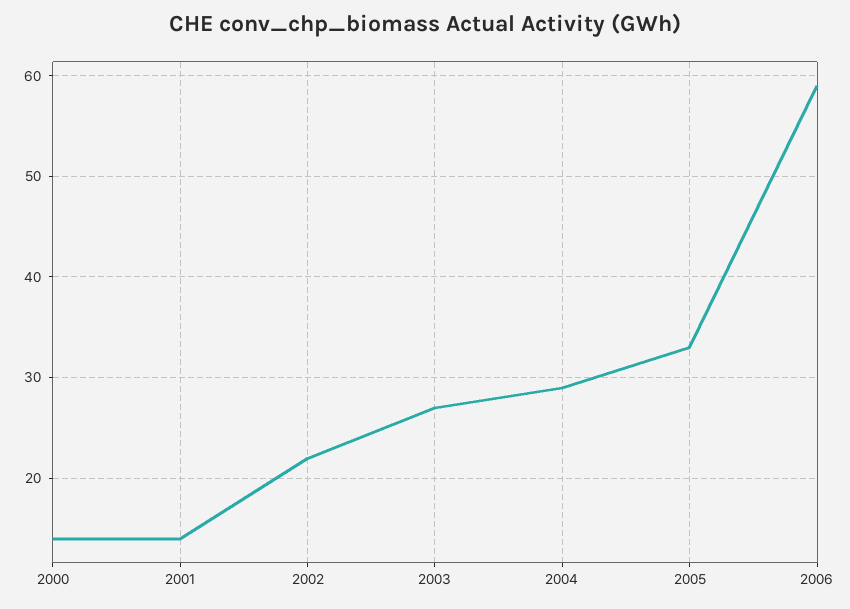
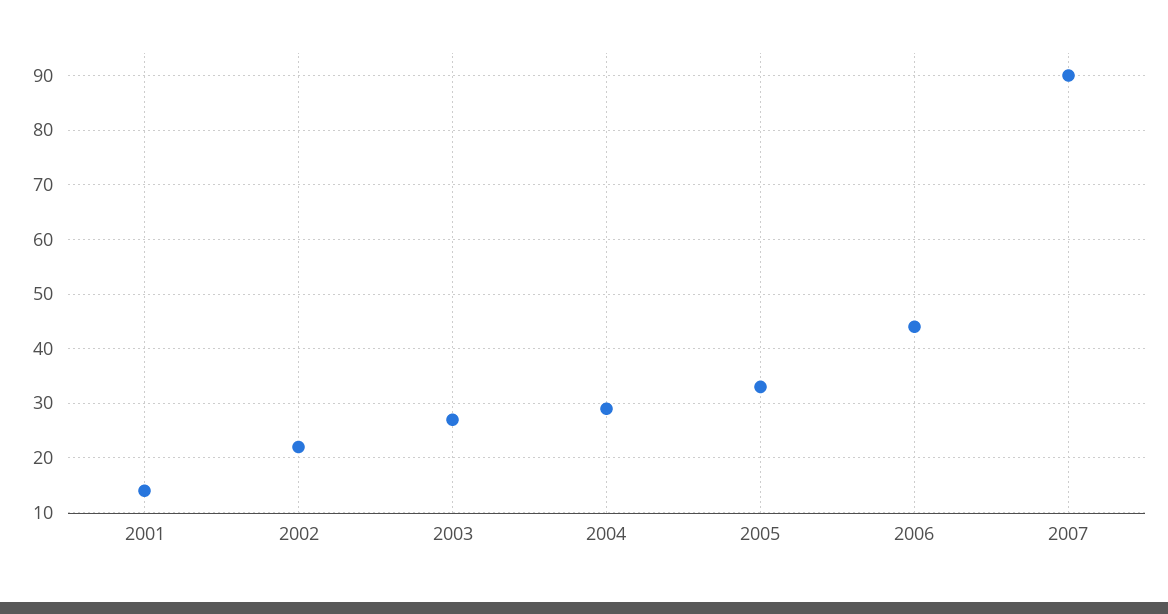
2000: 14 -> none
2006: 59 -> 45
2007: none -> 90

